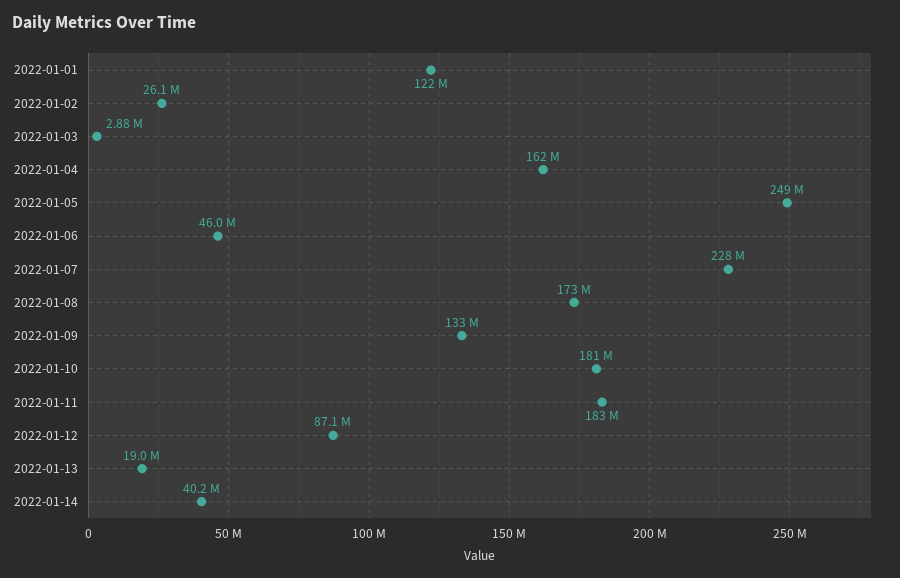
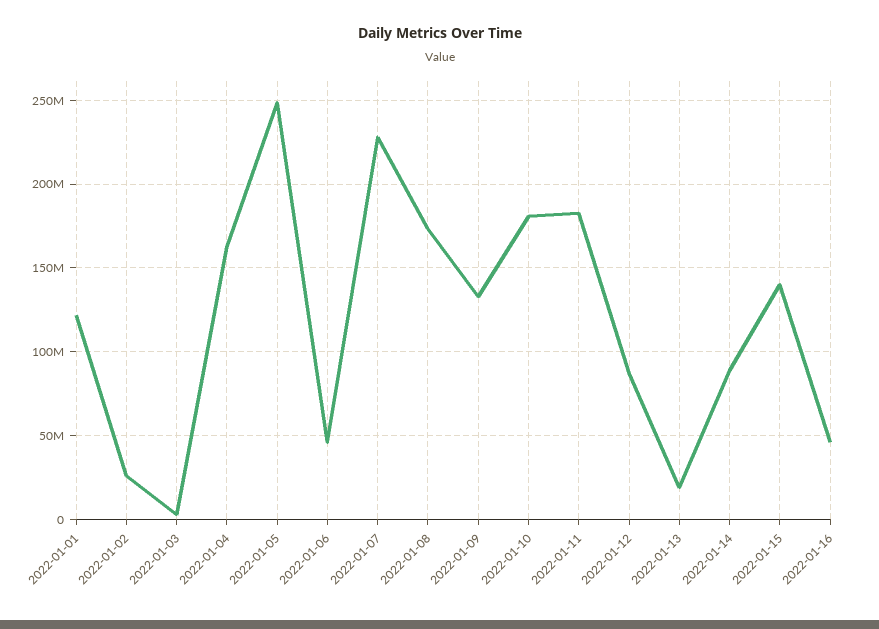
2022-01-14: 40200000 -> 90000000
2022-01-15: none -> 140000000
2022-01-16: none -> 45000000

